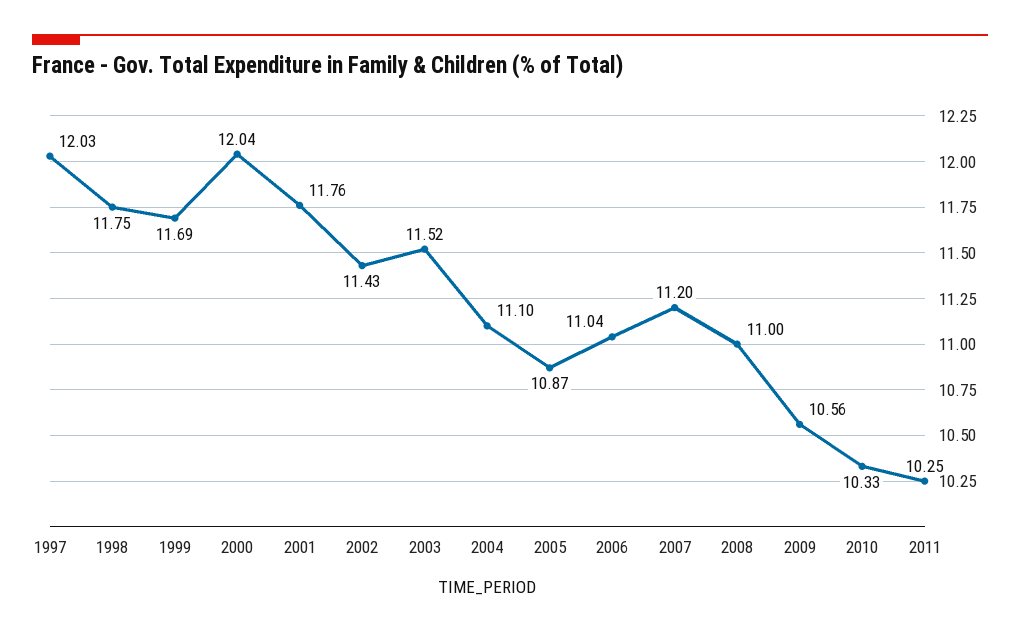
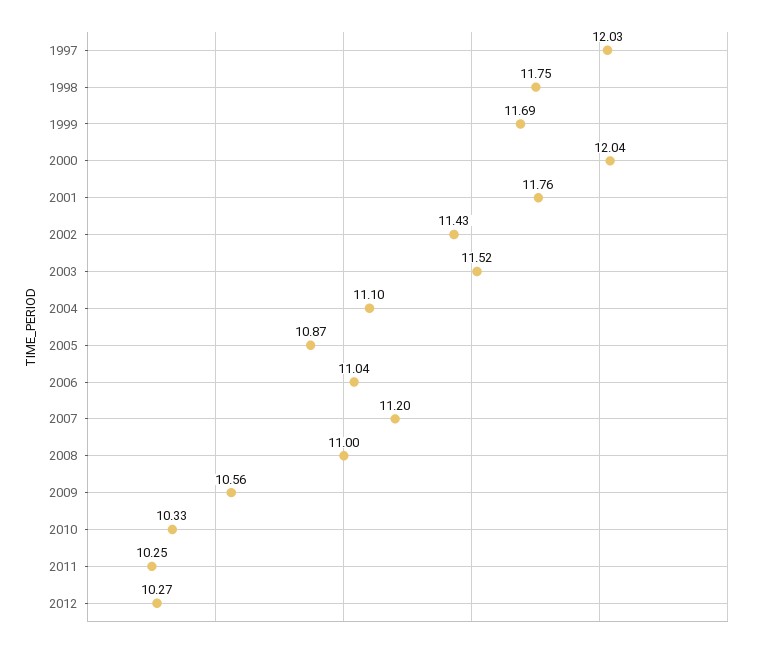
2012: none -> 10.27

